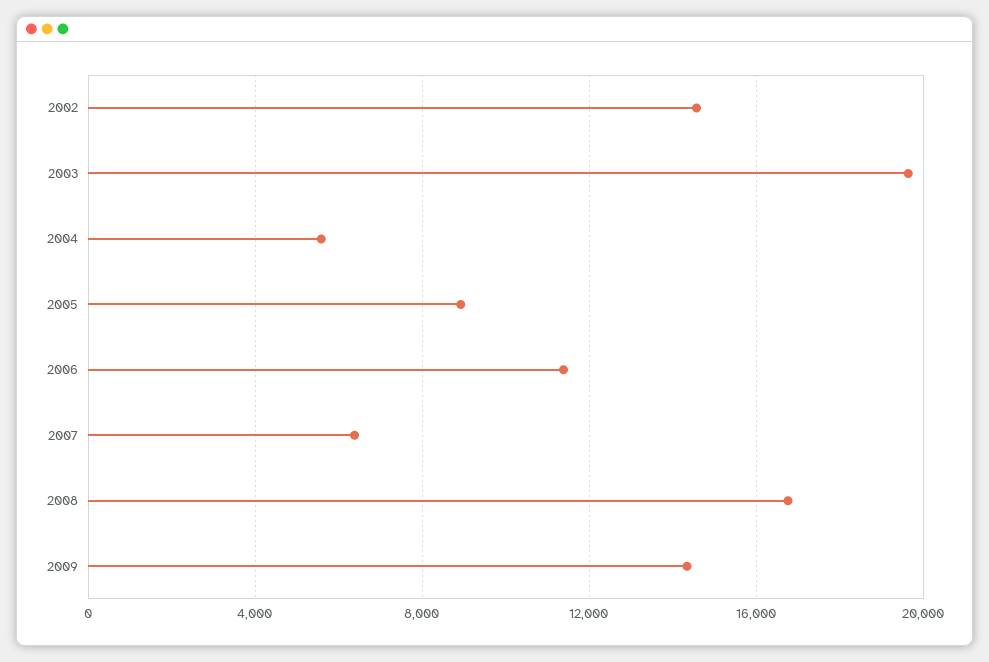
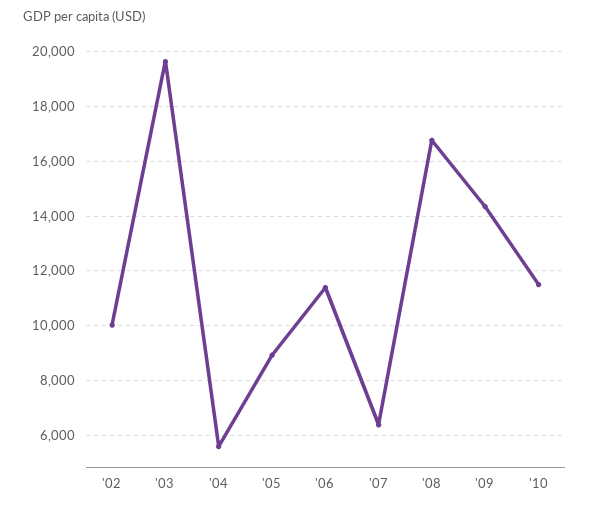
2002: 14500 -> 10000
'10: none -> 11500

